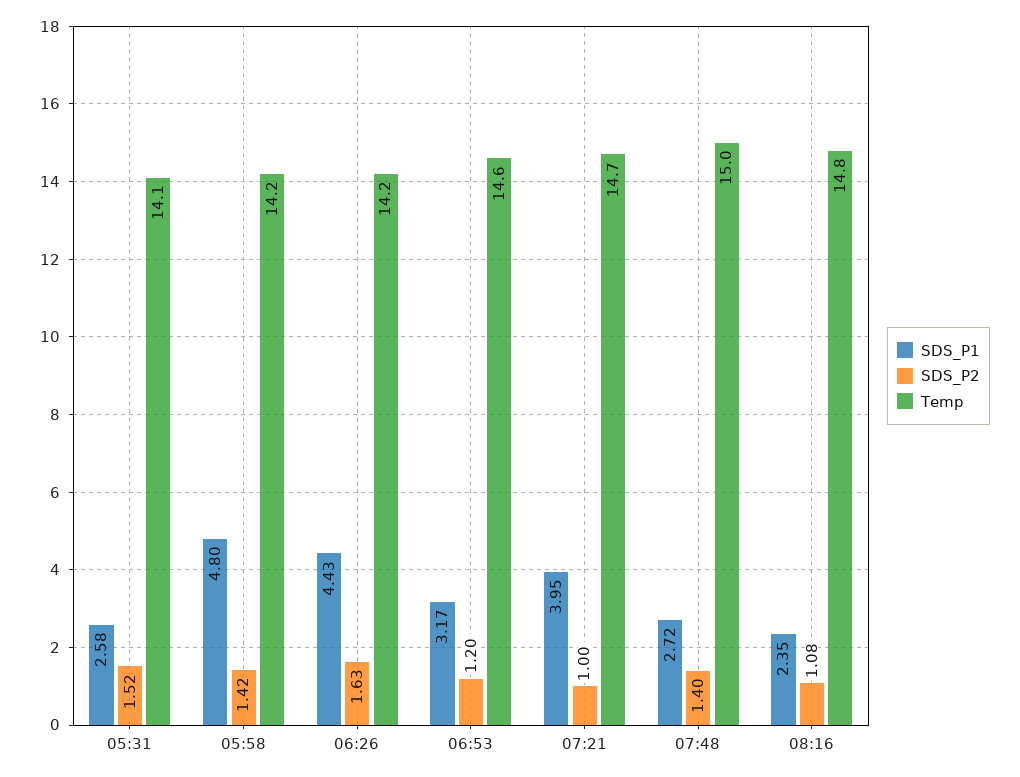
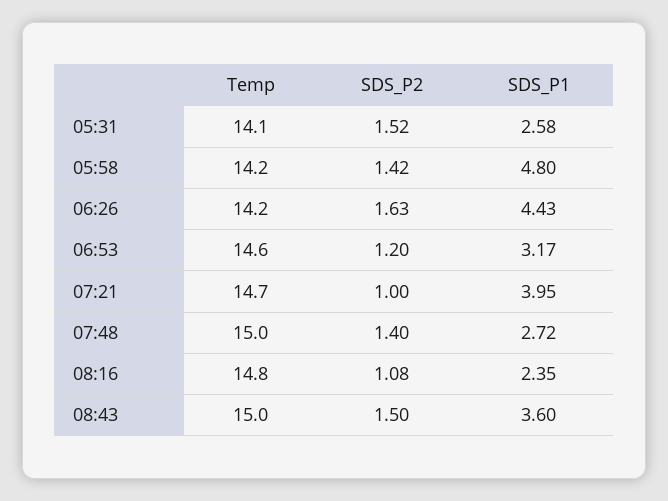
Temp, 08:43: none -> 15
SDS_P2, 08:43: none -> 1.5
SDS_P1, 08:43: none -> 3.6

